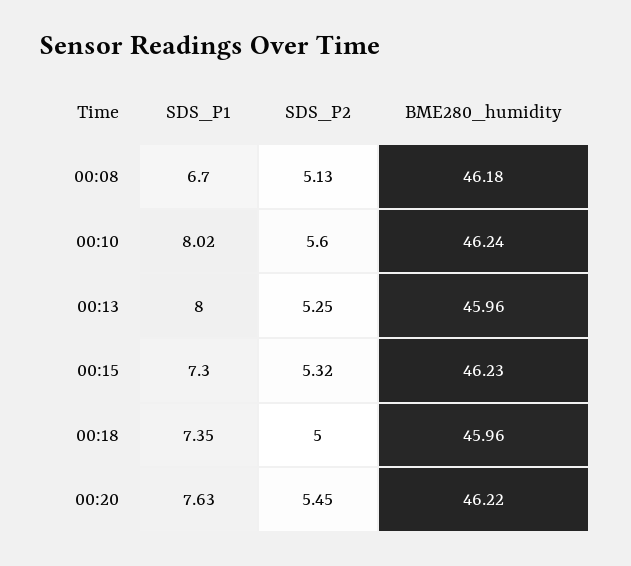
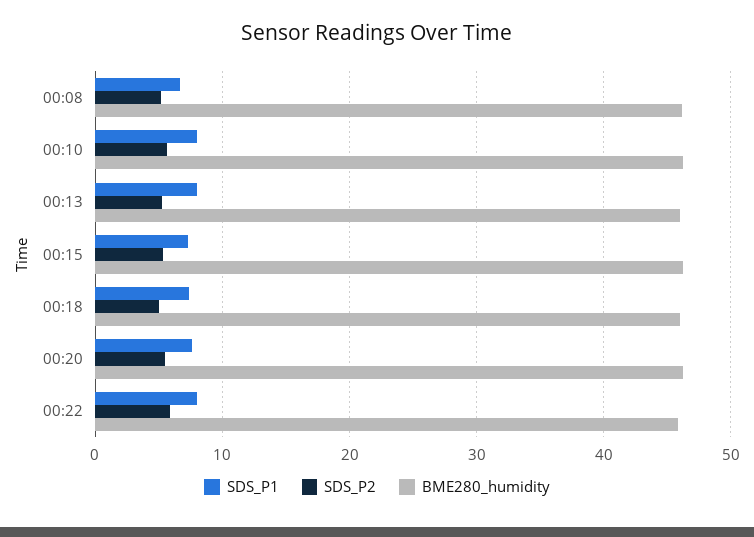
SDS_P1, 00:22: none -> 8
SDS_P2, 00:22: none -> 6
BME280_humidity, 00:22: none -> 46

